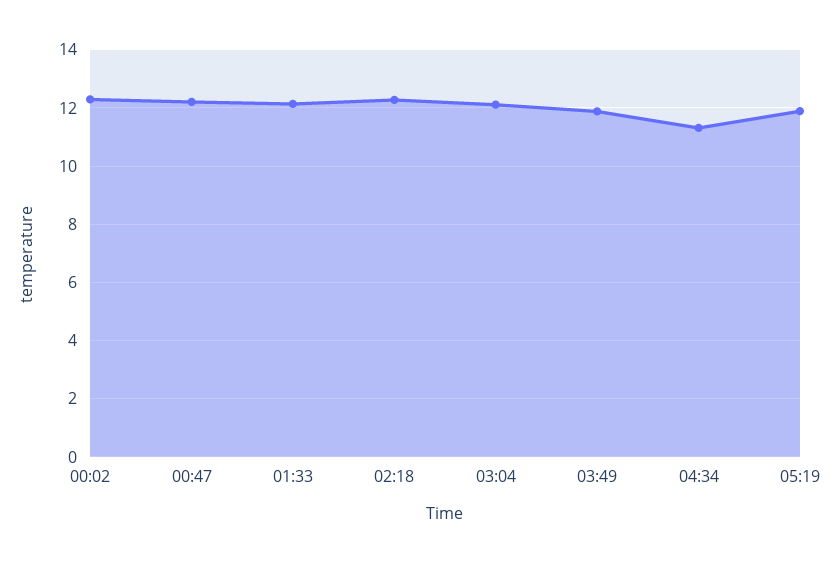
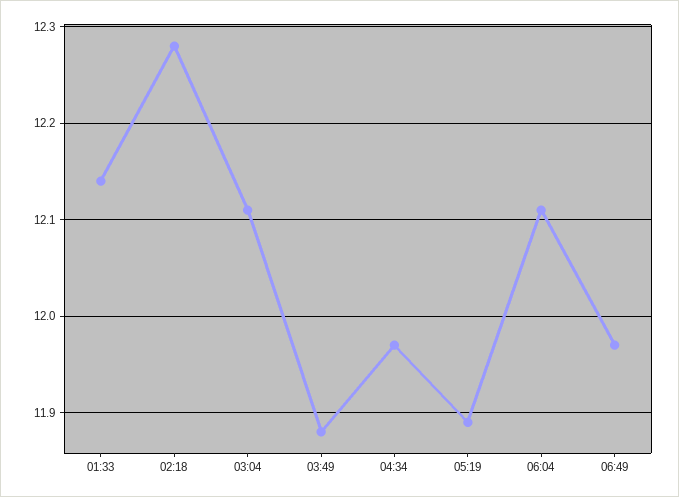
00:02: 12.25 -> none
00:47: 12.25 -> none
04:34: 11.25 -> 11.97
06:04: none -> 12.11
06:49: none -> 11.97

